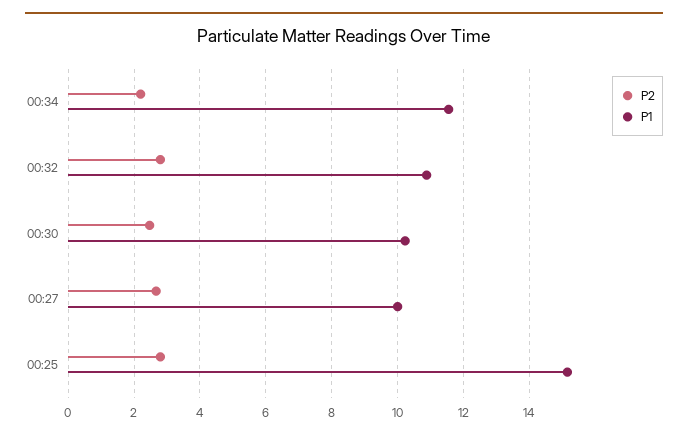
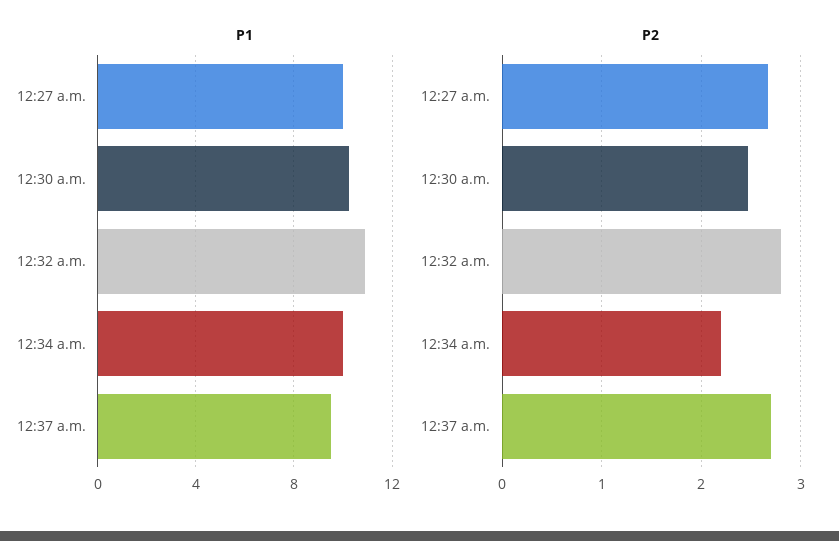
P1, 00:34: 11.6 -> 10
P2, 00:25: 2.8 -> none
P1, 00:25: 15.2 -> none
P1, 12:37 a.m.: none -> 9.5
P2, 12:37 a.m.: none -> 2.7

